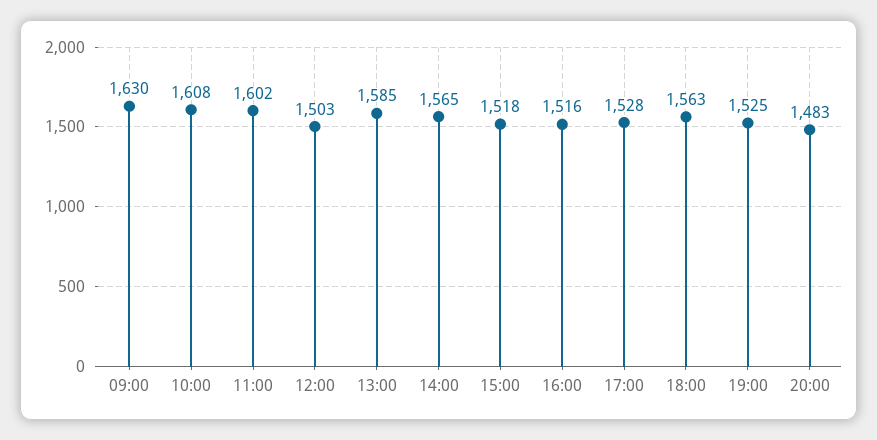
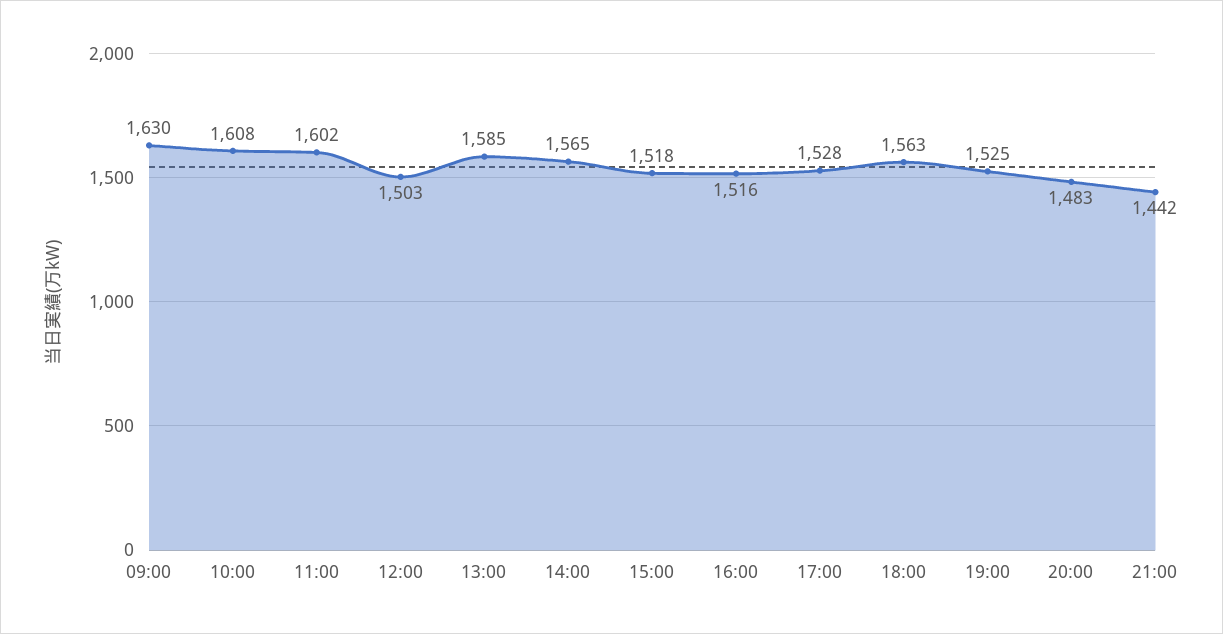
21:00: none -> 1442

